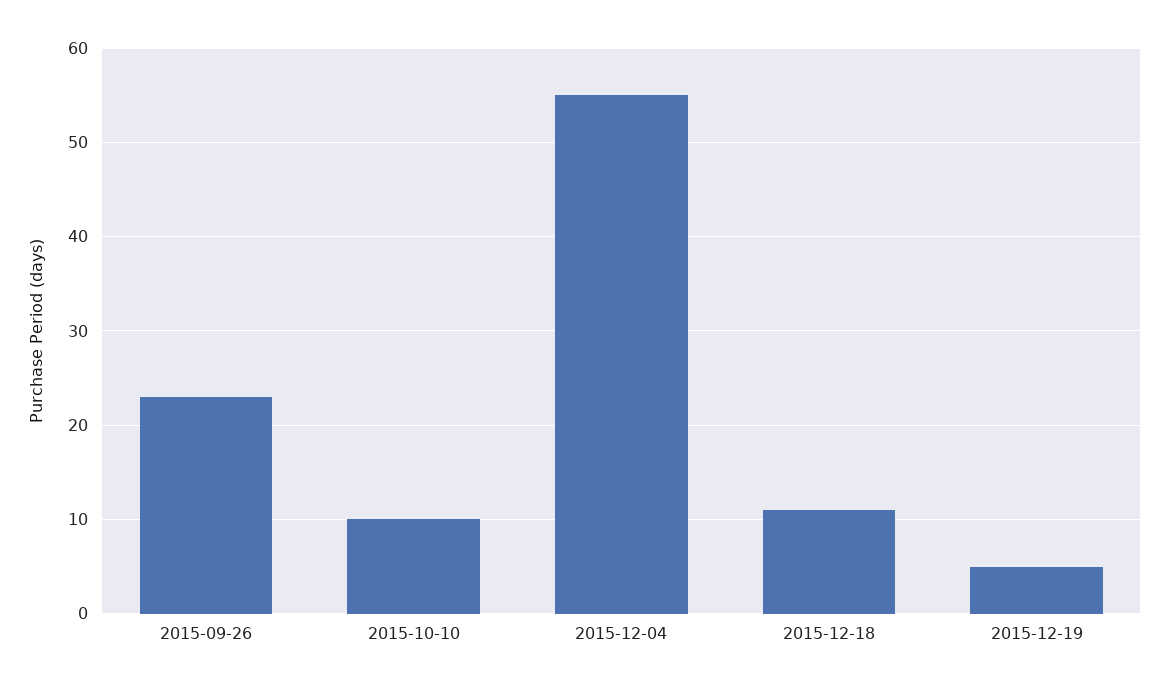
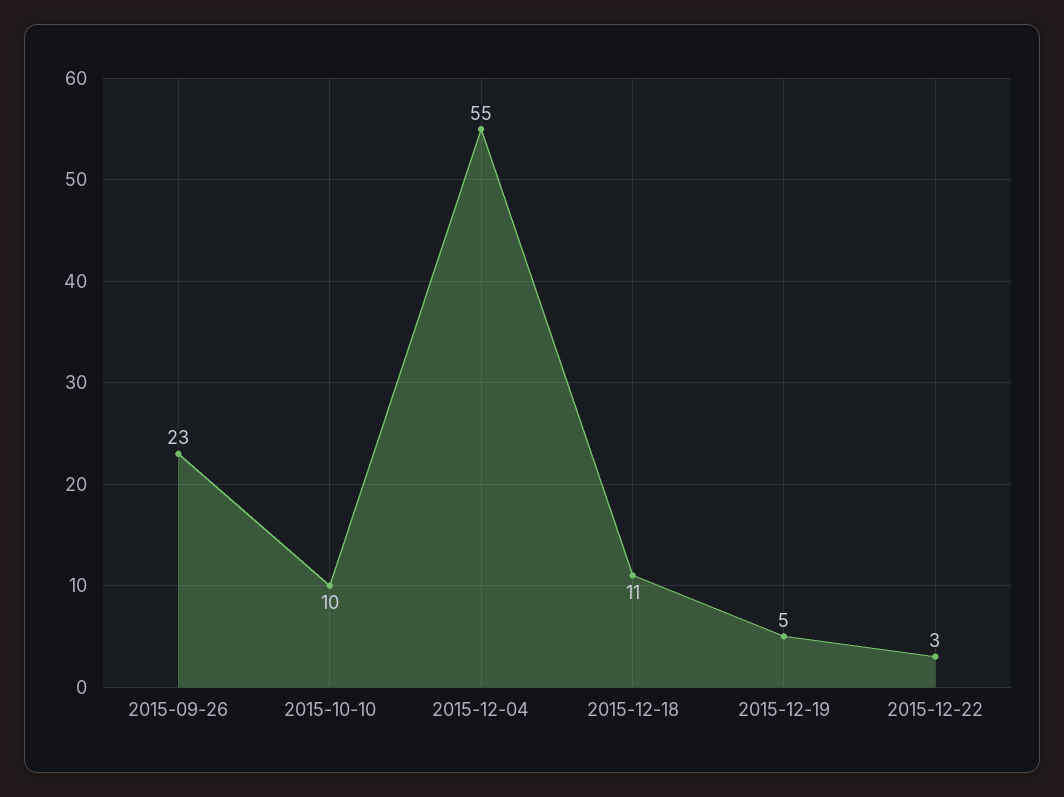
2015-12-22: none -> 3

